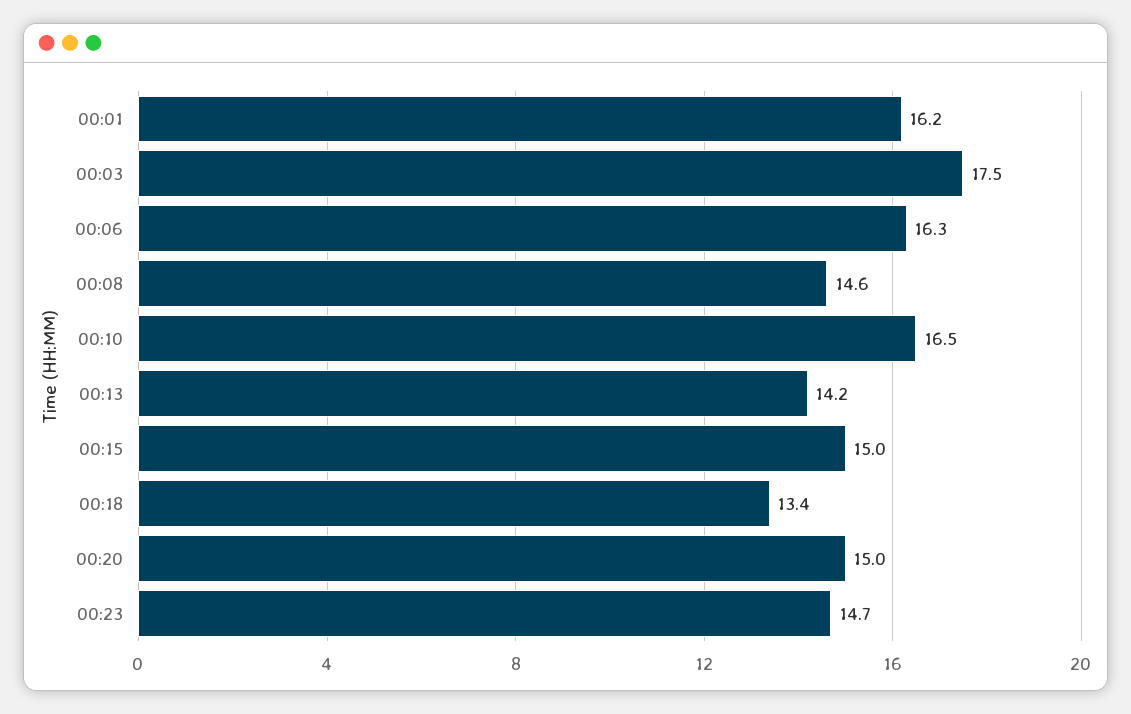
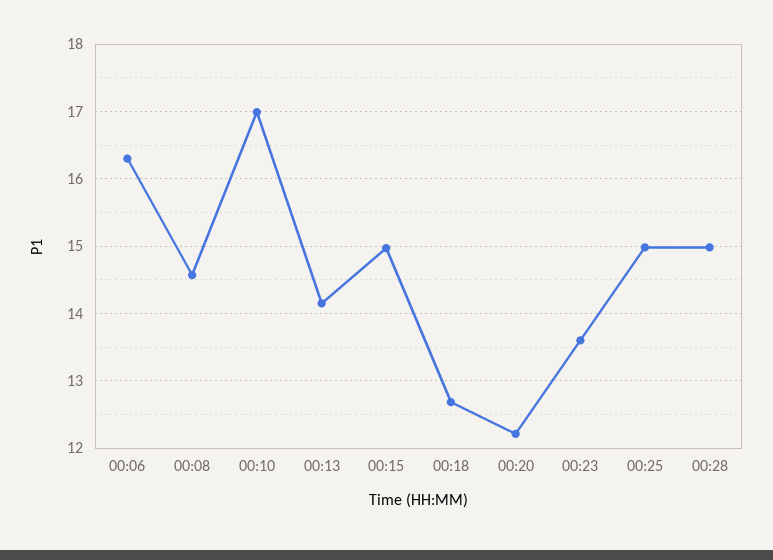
00:01: 16.2 -> none
00:03: 17.5 -> none
00:10: 16.5 -> 17
00:18: 13.4 -> 12.7
00:20: 15 -> 12.2
00:23: 14.7 -> 13.6
00:25: none -> 15
00:28: none -> 15

